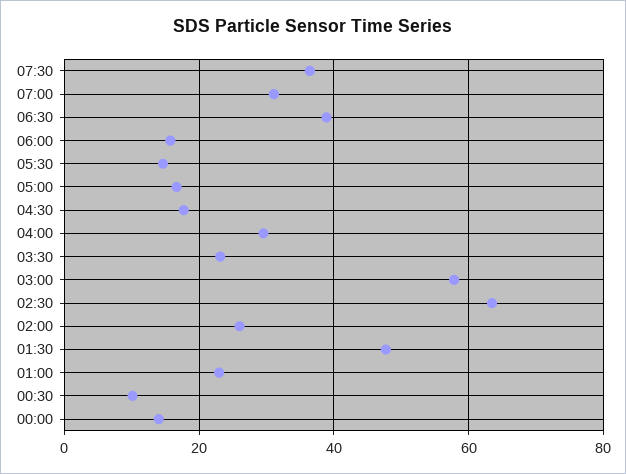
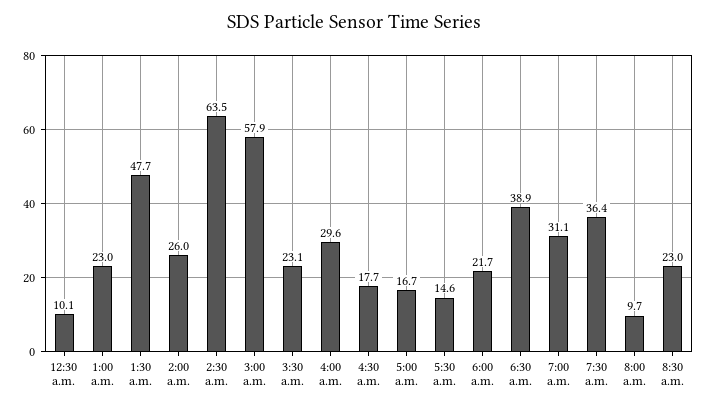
06:00: 16 -> 21.7
00:00: 14 -> none
8:00 a.m.: none -> 9.7
8:30 a.m.: none -> 23

